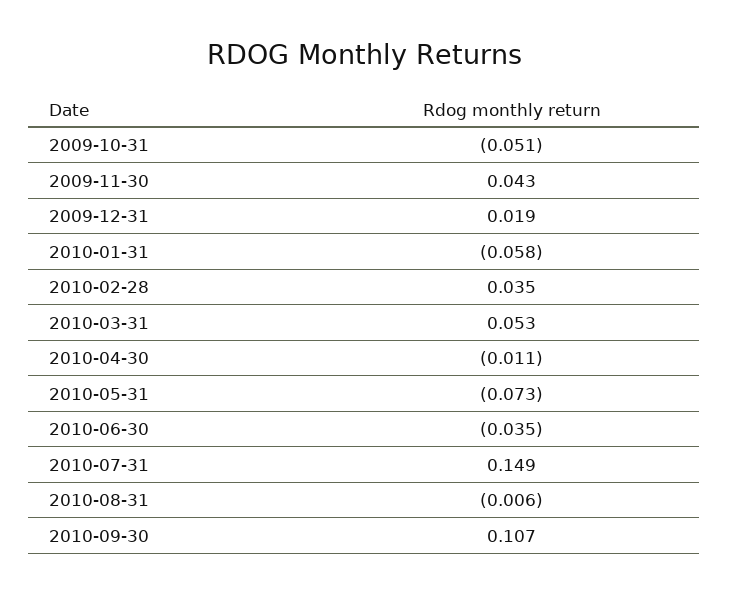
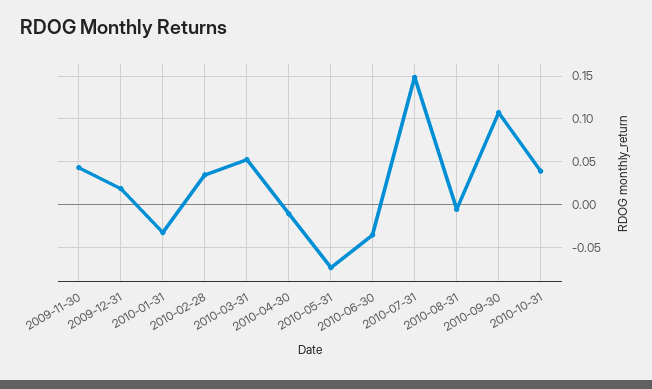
2009-10-31: -0.051 -> none
2010-01-31: -0.058 -> -0.03
2010-10-31: none -> 0.04

